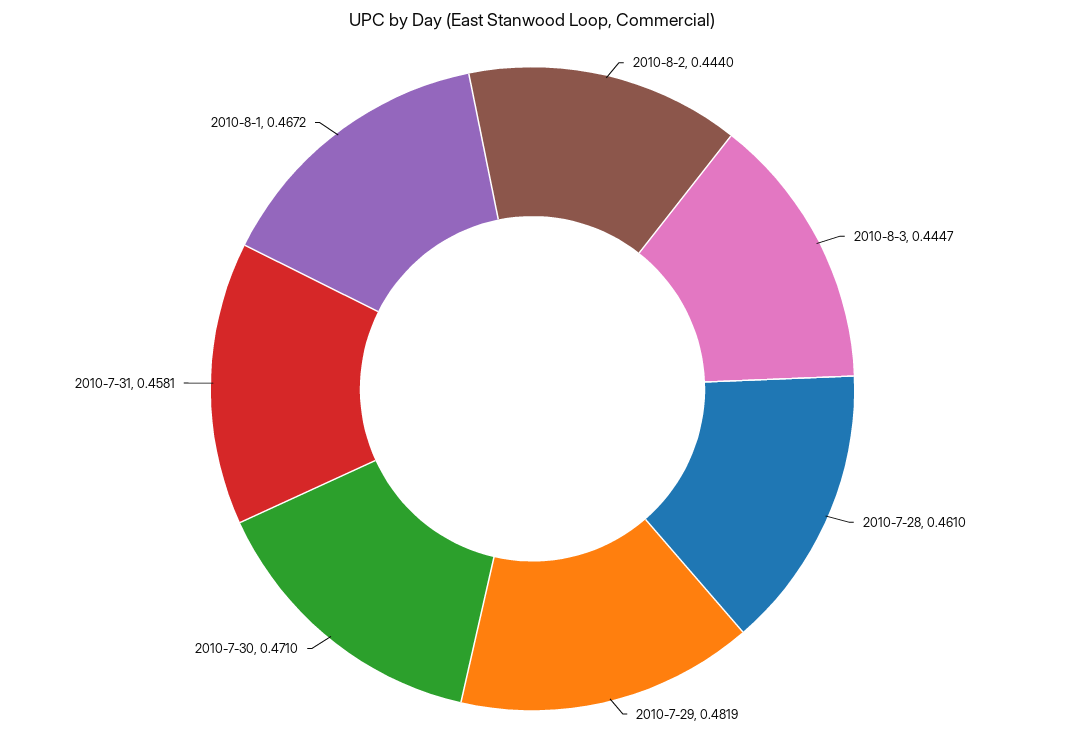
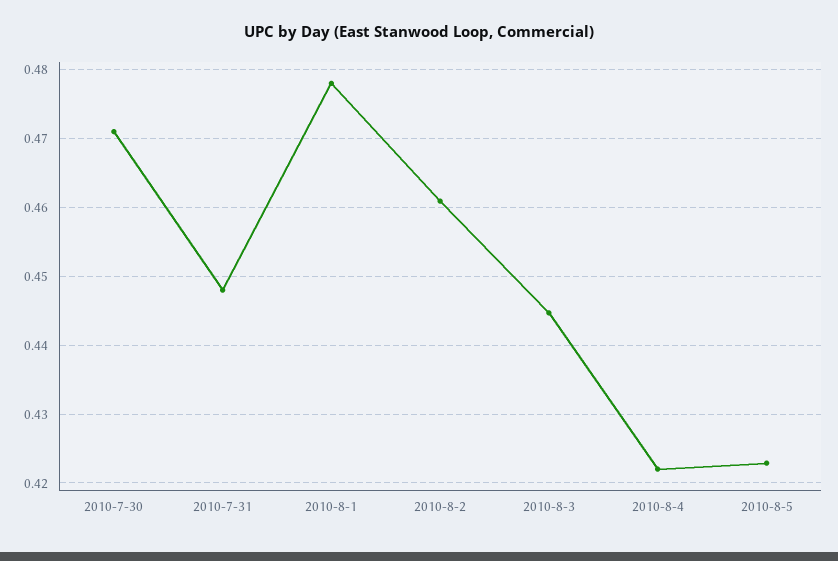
2010-8-2: 0.444 -> 0.461
2010-7-28: 0.461 -> none
2010-7-29: 0.4819 -> none
2010-7-31: 0.4581 -> 0.448
2010-8-1: 0.4672 -> 0.478
2010-8-4: none -> 0.422
2010-8-5: none -> 0.423

